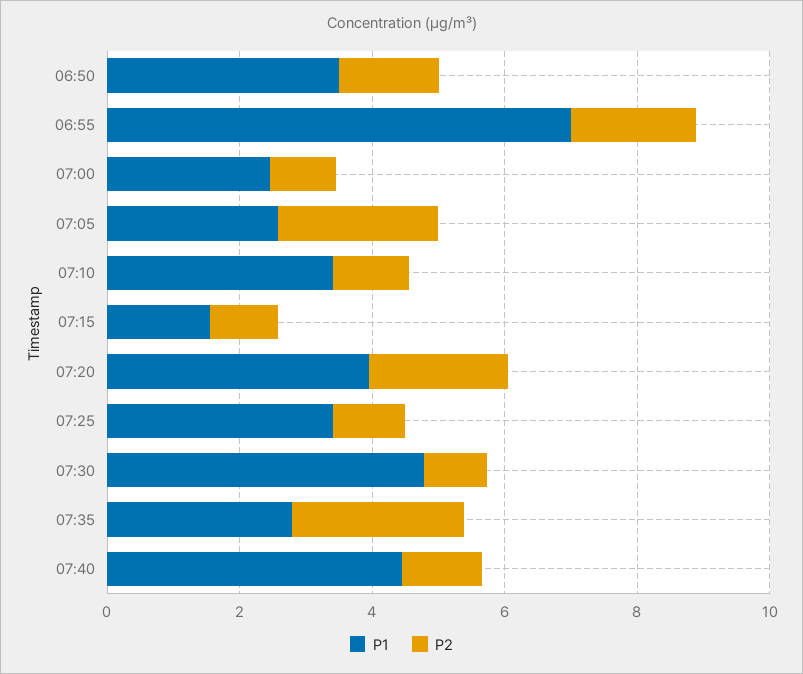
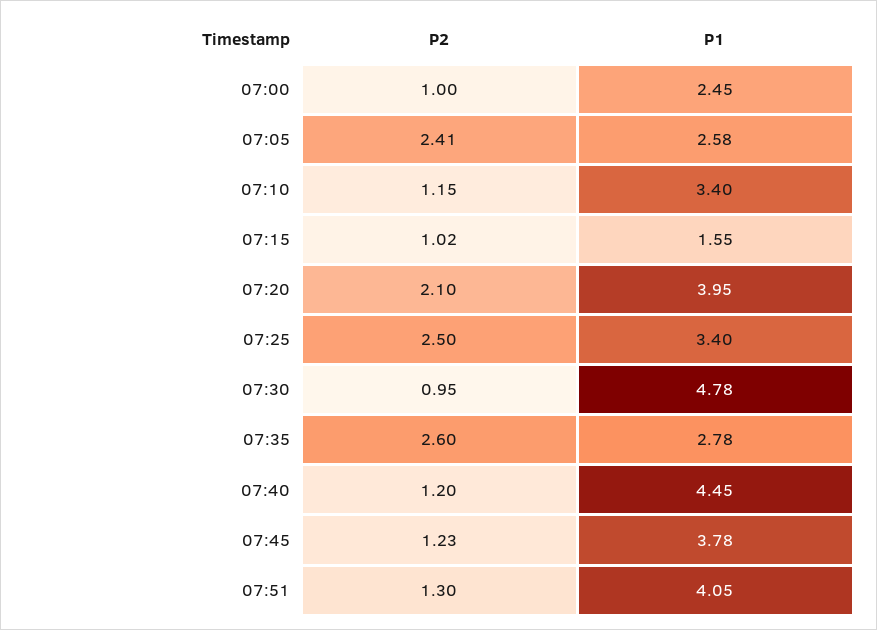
P1, 06:50: 3.5 -> none
P2, 06:50: 1.5 -> none
P1, 06:55: 7 -> none
P2, 06:55: 2 -> none
P2, 07:25: 1 -> 2.5
P2, 07:45: none -> 1.23
P1, 07:45: none -> 3.78
P2, 07:51: none -> 1.3
P1, 07:51: none -> 4.05

